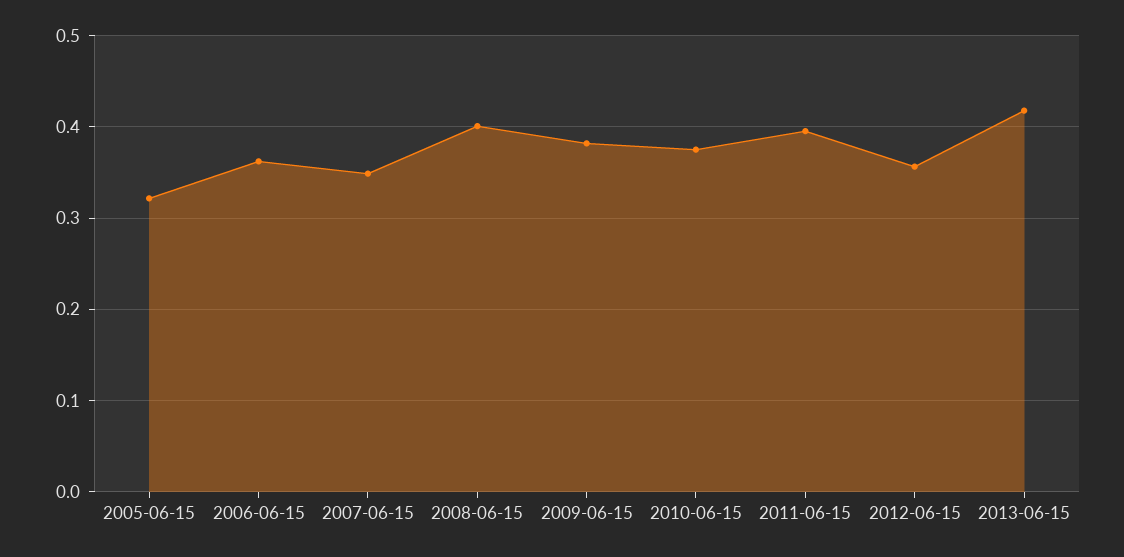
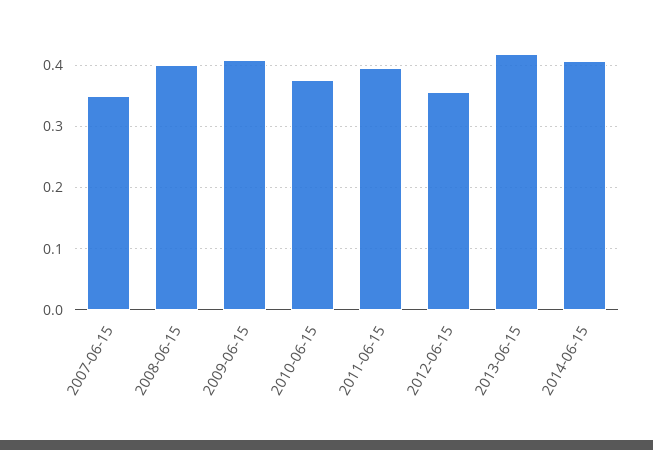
2005-06-15: 0.32 -> none
2006-06-15: 0.36 -> none
2009-06-15: 0.38 -> 0.41
2014-06-15: none -> 0.41

